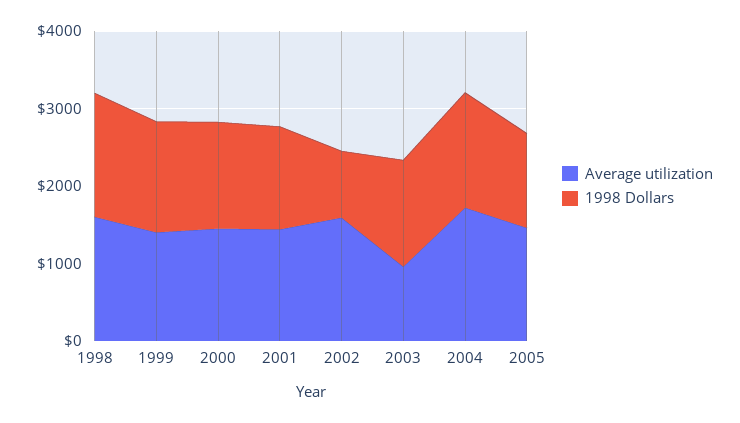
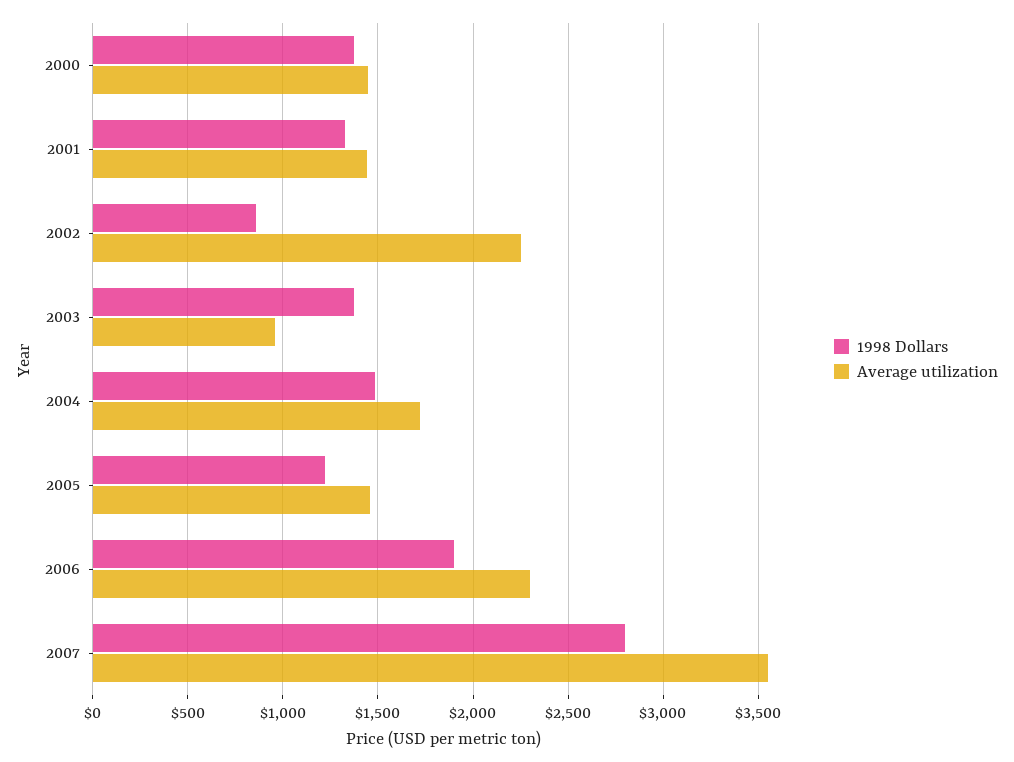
Average utilization, 1998: 1600 -> none
1998 Dollars, 1998: 1600 -> none
Average utilization, 1999: 1400 -> none
1998 Dollars, 1999: 1400 -> none
Average utilization, 2002: 1600 -> 2250
1998 Dollars, 2006: none -> 1900
Average utilization, 2006: none -> 2300
1998 Dollars, 2007: none -> 2800
Average utilization, 2007: none -> 3550

